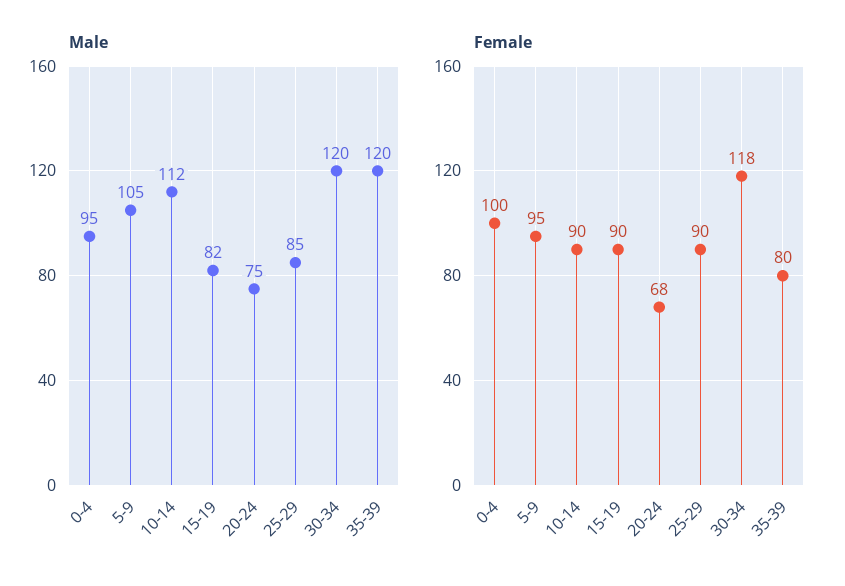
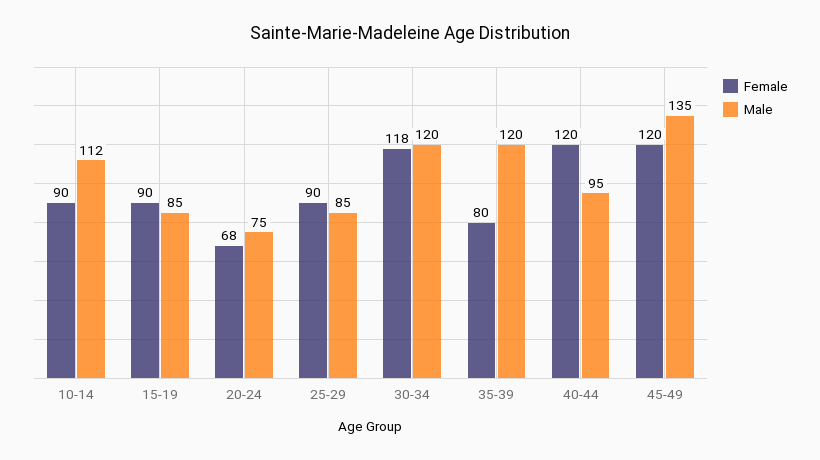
Male, 0-4: 95 -> none
Male, 5-9: 105 -> none
Male, 15-19: 82 -> 85
Female, 0-4: 100 -> none
Female, 5-9: 95 -> none
Female, 40-44: none -> 120
Male, 40-44: none -> 95
Female, 45-49: none -> 120
Male, 45-49: none -> 135

